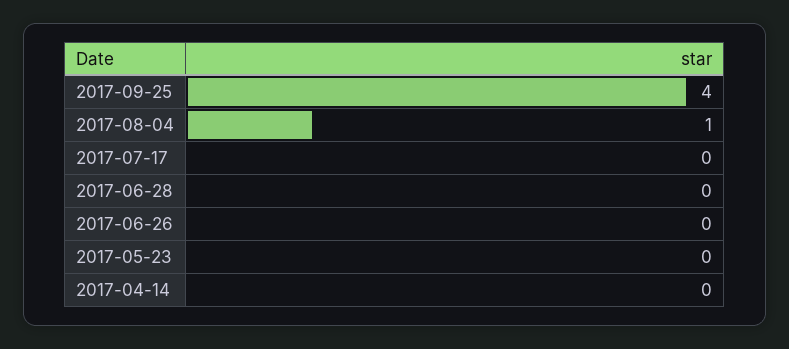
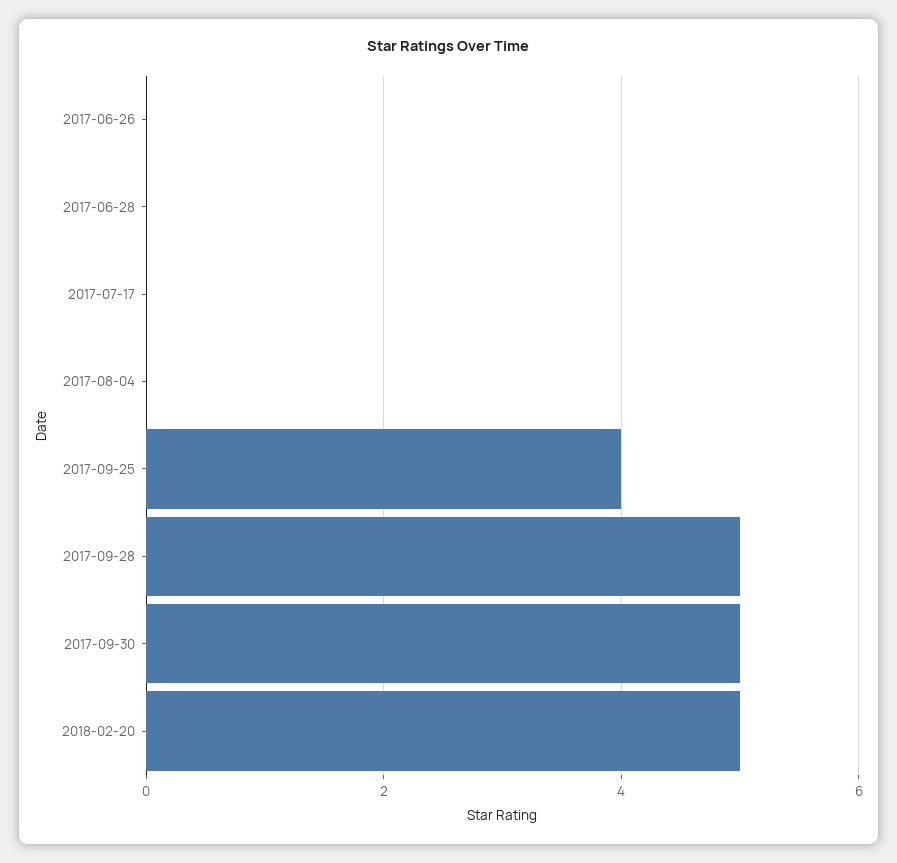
2017-08-04: 1 -> 0
2017-05-23: 0 -> none
2017-04-14: 0 -> none
2017-09-28: none -> 5
2017-09-30: none -> 5
2018-02-20: none -> 5

